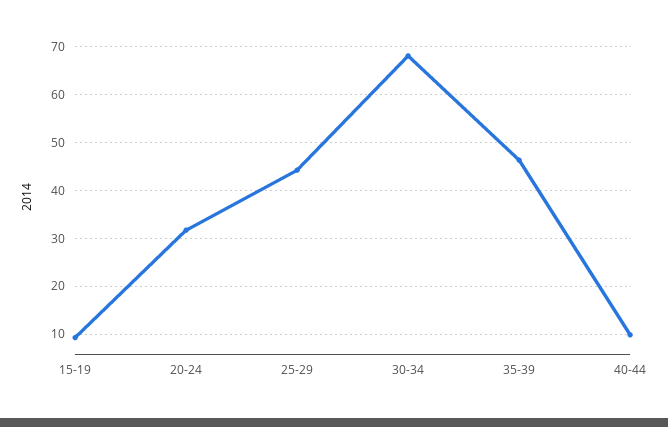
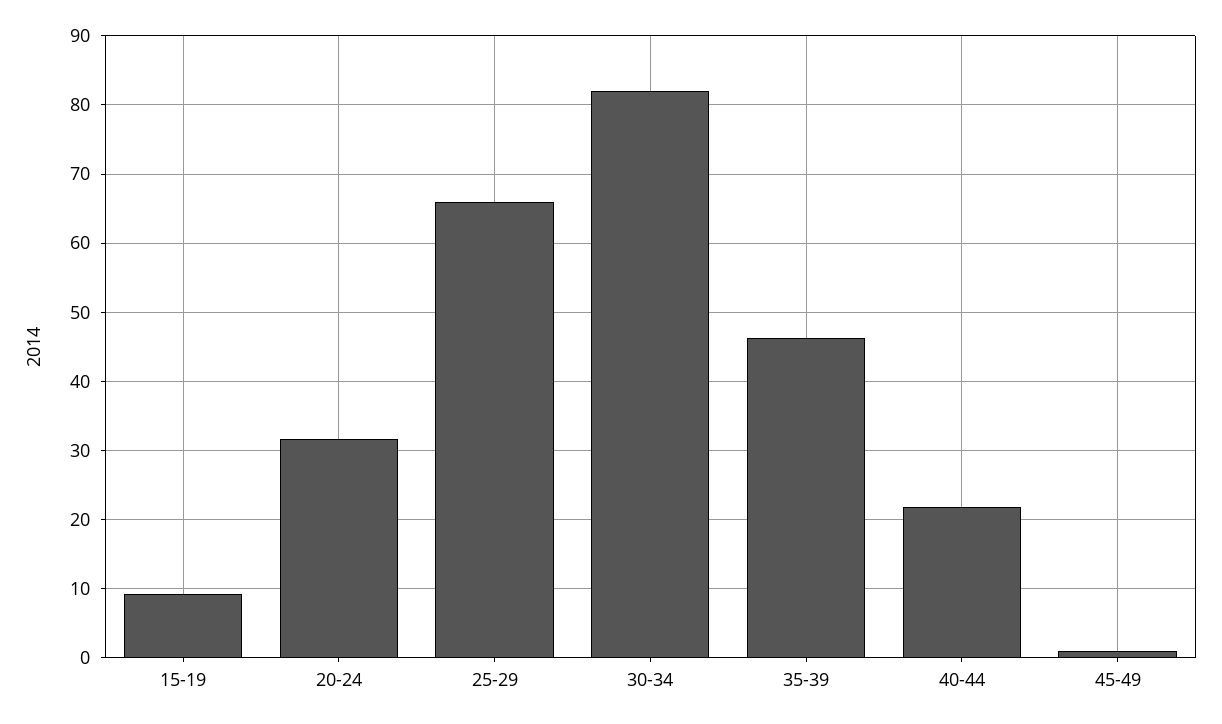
25-29: 44 -> 66
30-34: 68 -> 82
40-44: 10 -> 22
45-49: none -> 1

